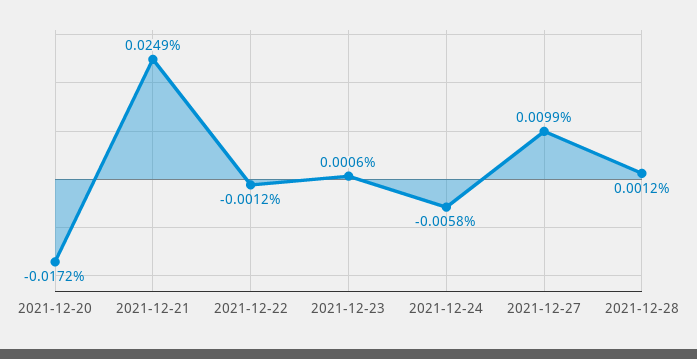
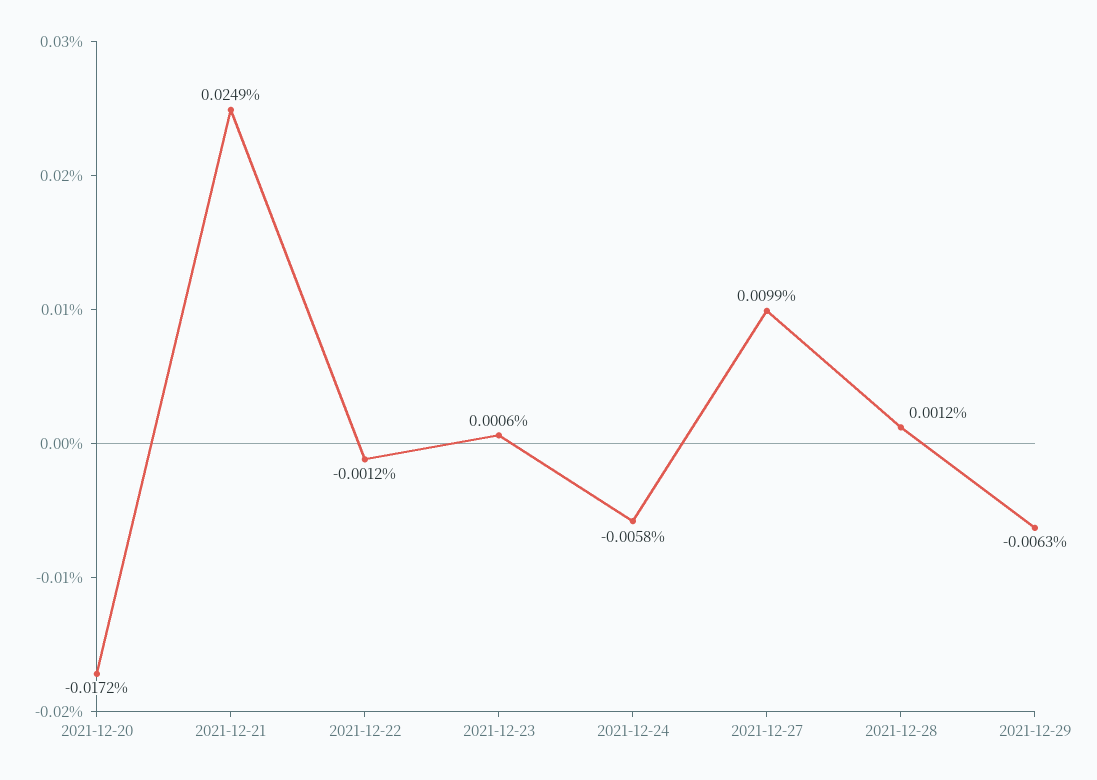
2021-12-29: none -> -0.0063

